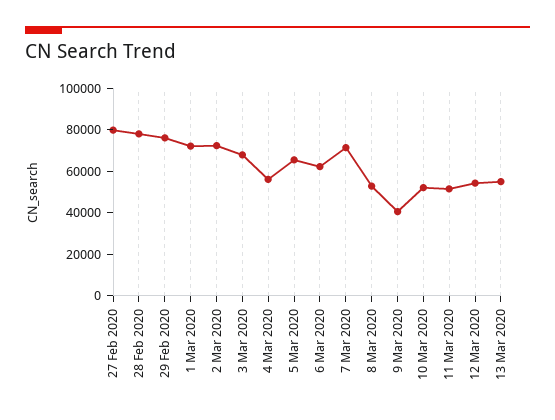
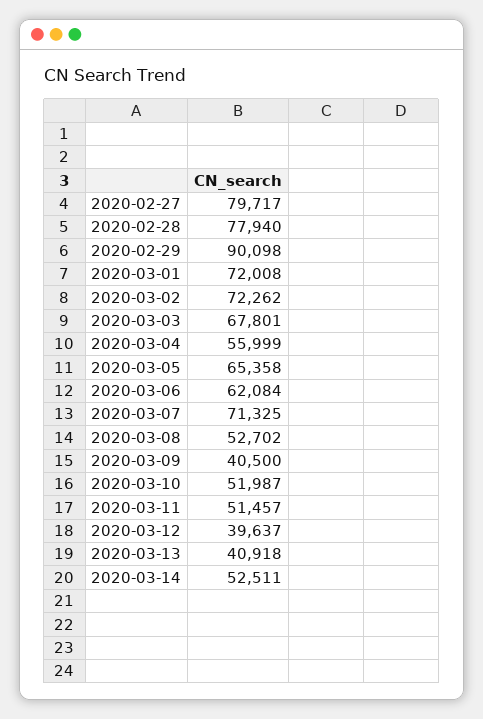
29 Feb 2020: 75000 -> 90098
12 Mar 2020: 55000 -> 39637
13 Mar 2020: 55000 -> 40918
2020-03-14: none -> 52511

